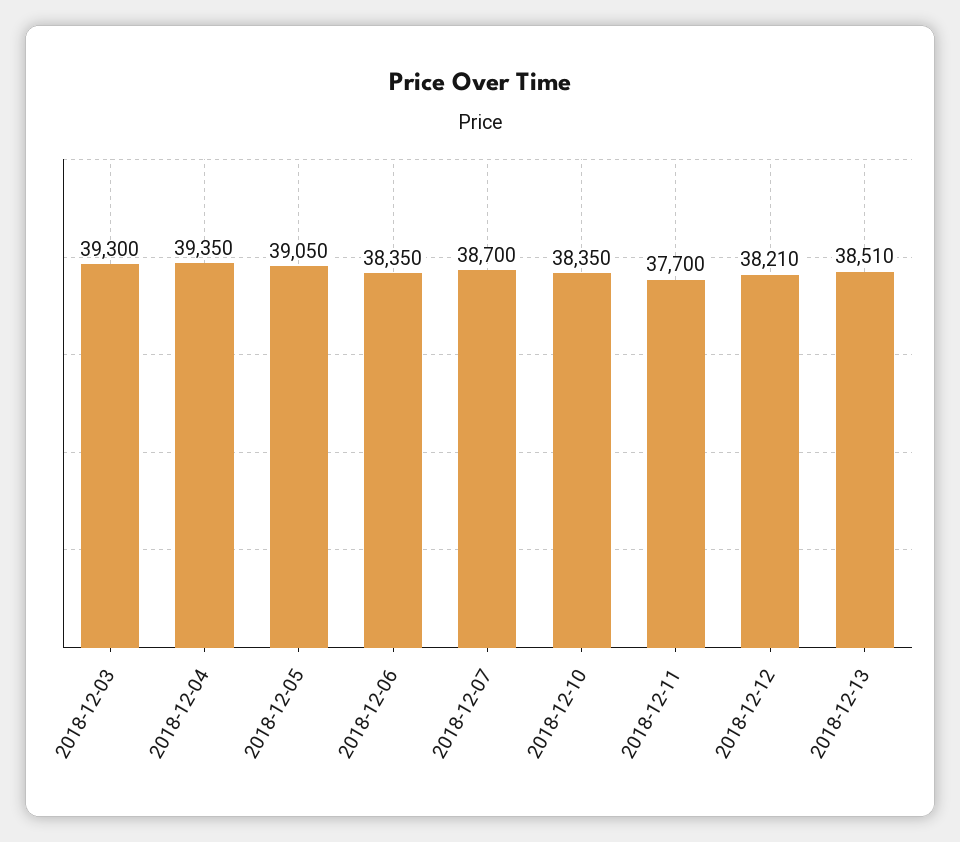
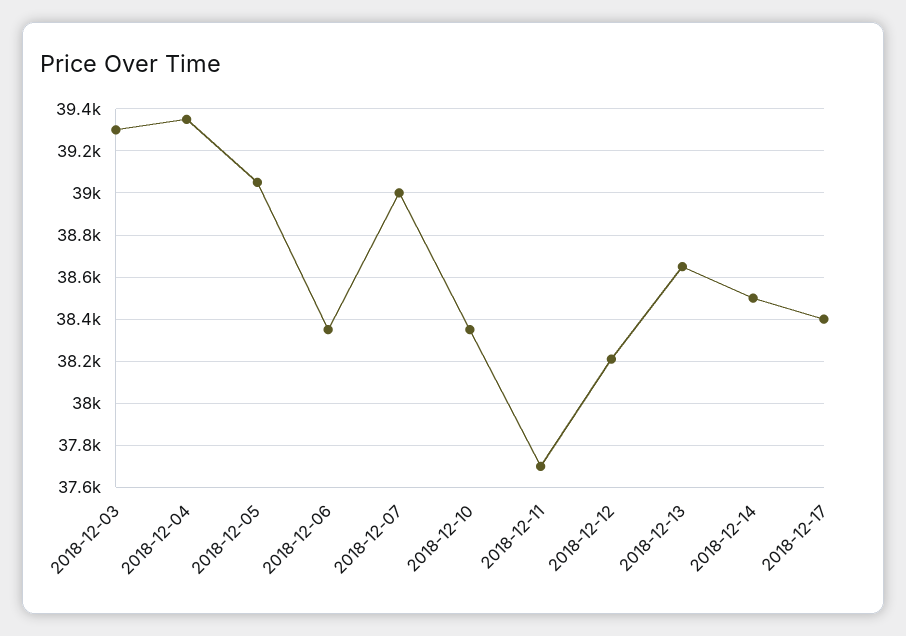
2018-12-07: 38700 -> 39000
2018-12-13: 38510 -> 38650
2018-12-14: none -> 38500
2018-12-17: none -> 38400

